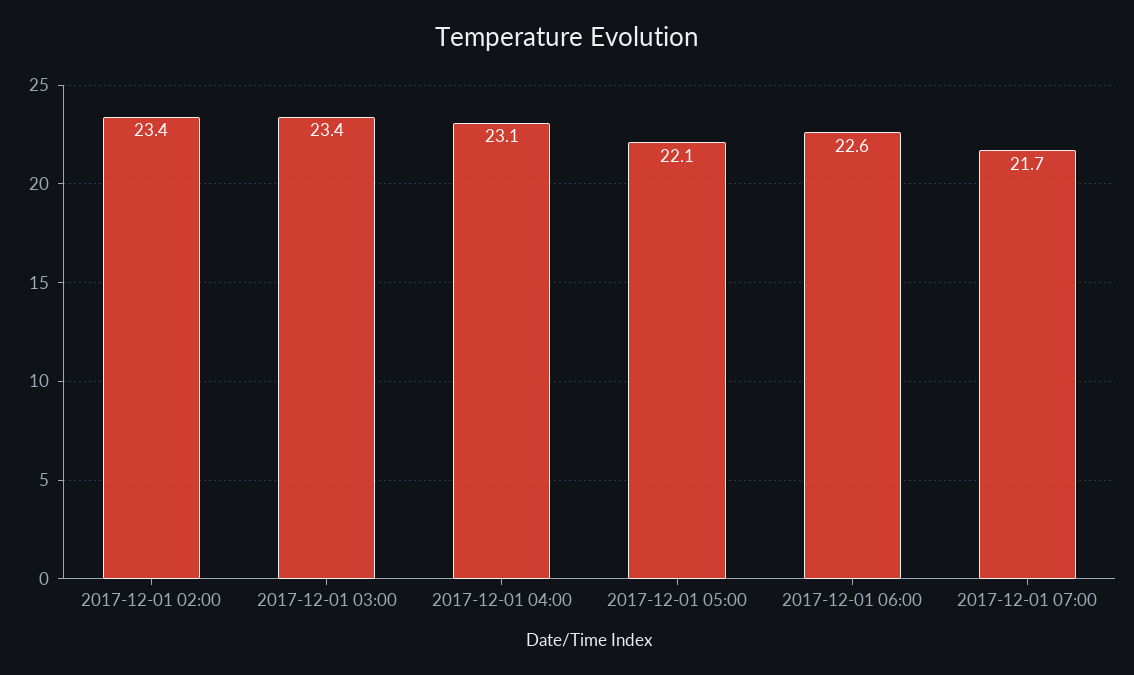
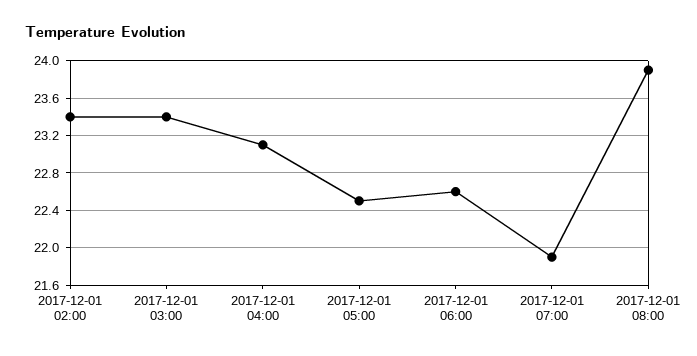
2017-12-01 05:00: 22.1 -> 22.5
2017-12-01 07:00: 21.7 -> 21.9
2017-12-01 08:00: none -> 23.9

